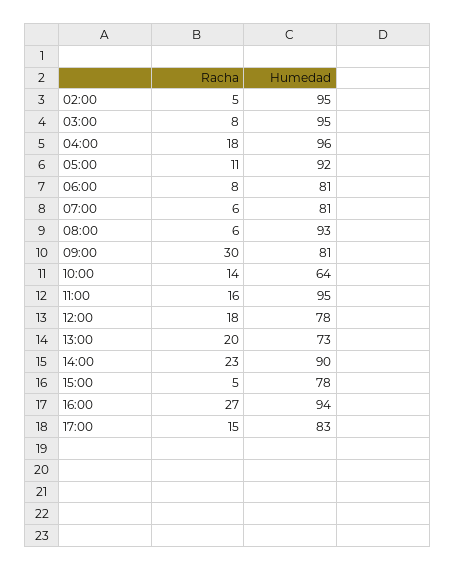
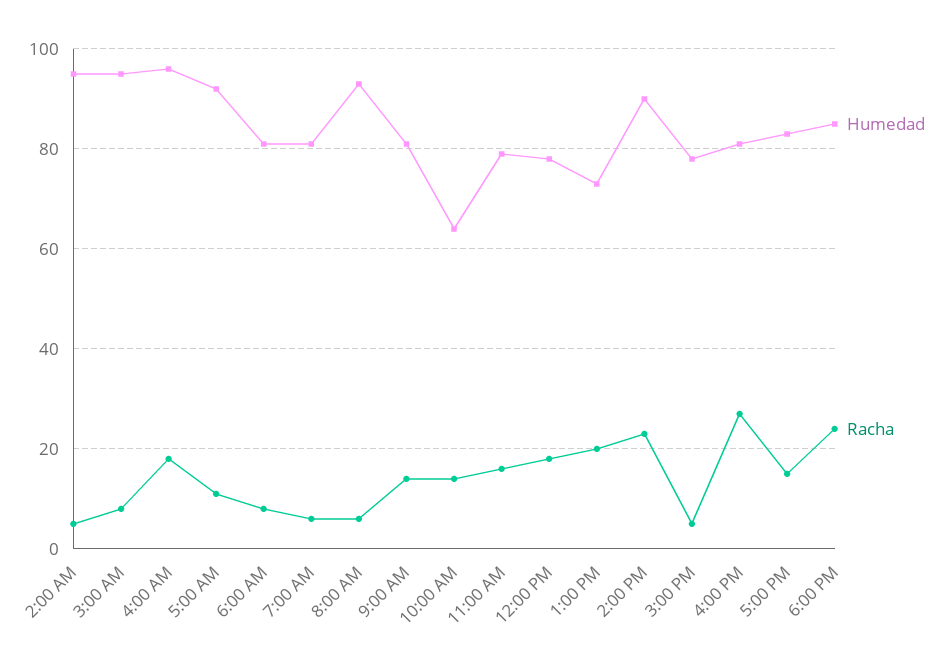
Racha, 09:00: 30 -> 15
Humedad, 11:00: 95 -> 80
Humedad, 16:00: 94 -> 80
Humedad, 6:00 PM: none -> 85
Racha, 6:00 PM: none -> 25

